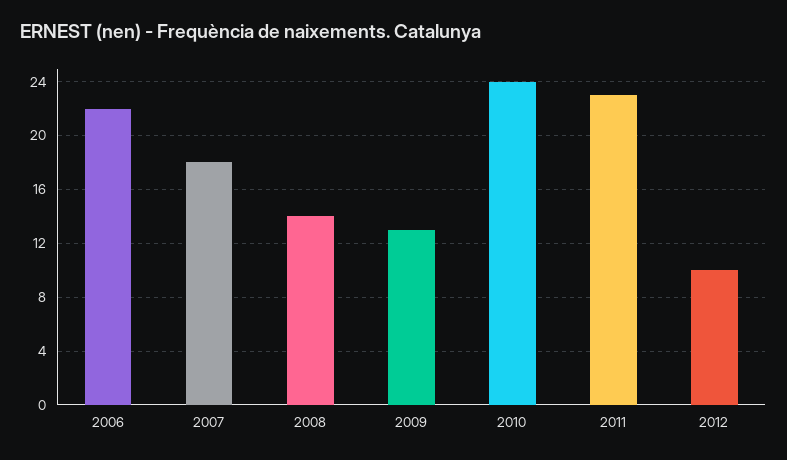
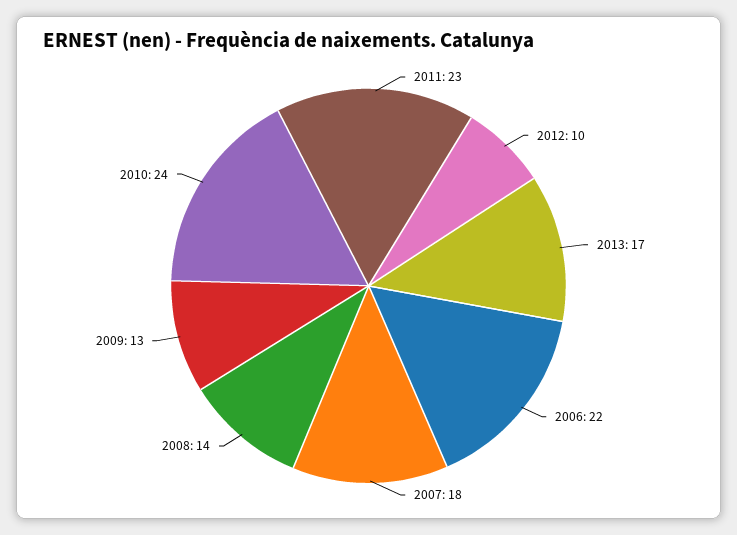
2013: none -> 17

